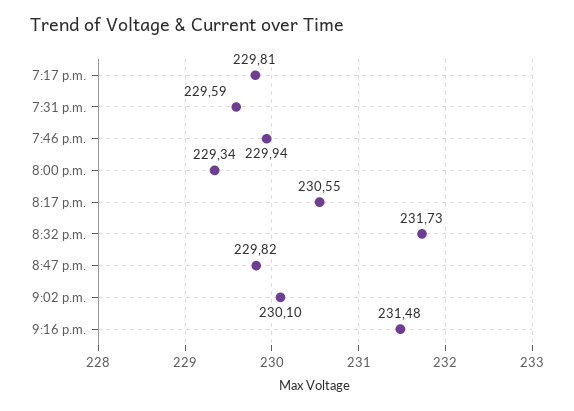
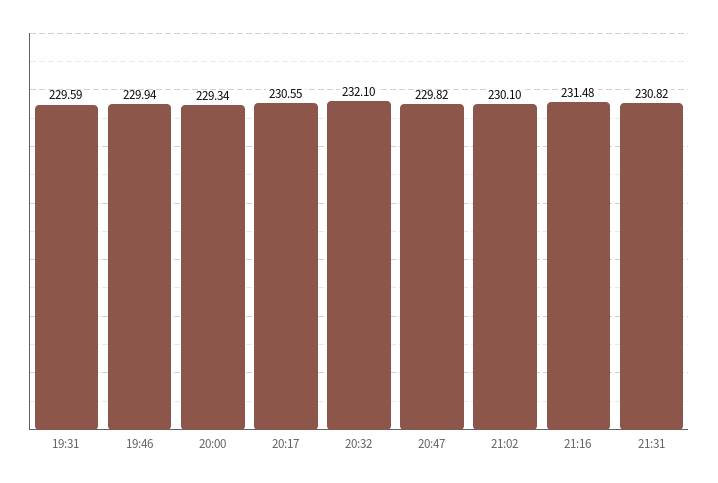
7:17 p.m.: 229.81 -> none
8:32 p.m.: 231.73 -> 232.1
21:31: none -> 230.82

